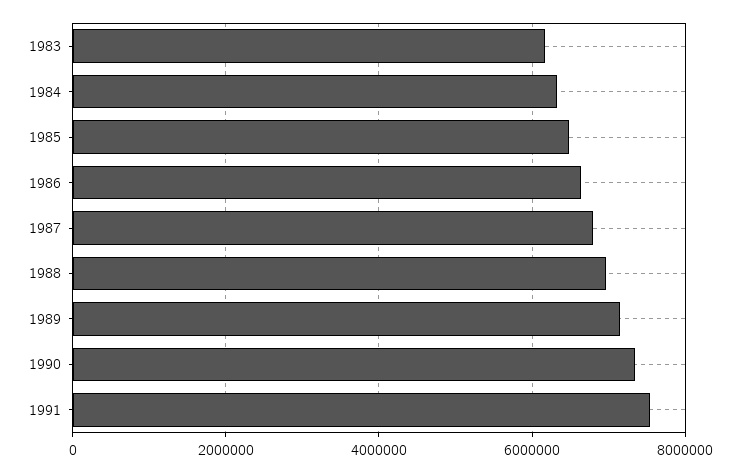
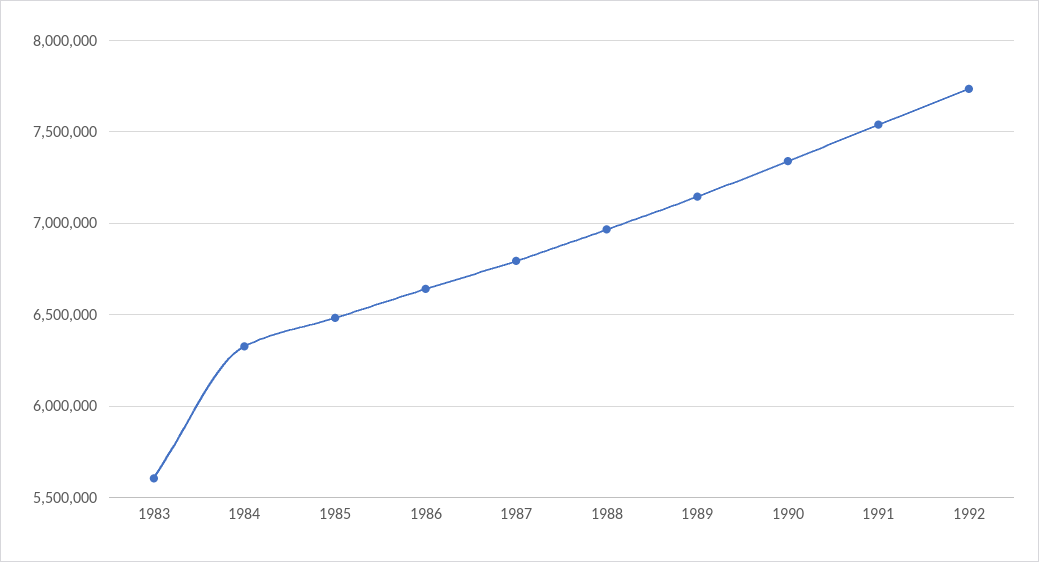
1983: 6200000 -> 5600000
1992: none -> 7750000

